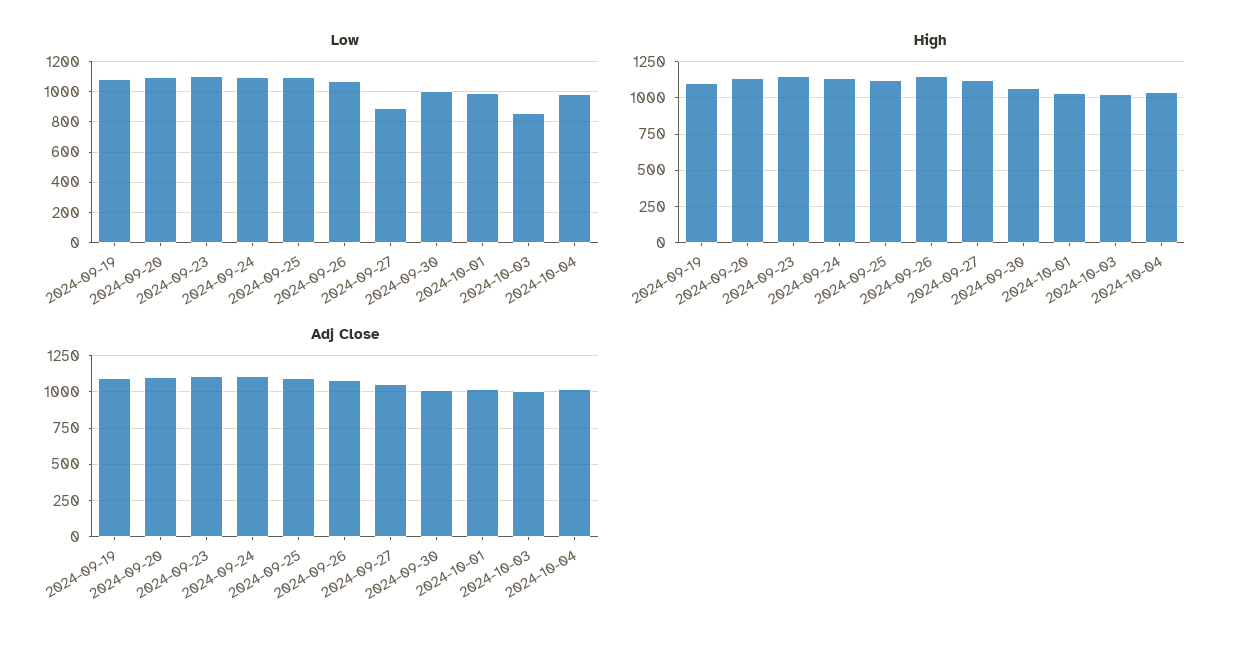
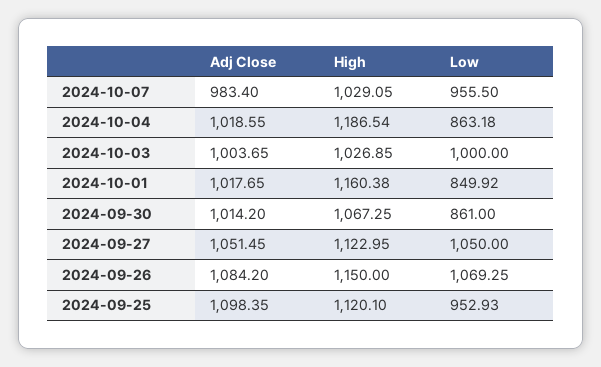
Low, 2024-09-19: 1100 -> none
Low, 2024-09-20: 1100 -> none
Low, 2024-09-23: 1100 -> none
Low, 2024-09-24: 1100 -> none
Low, 2024-09-25: 1100 -> 952.93
Low, 2024-09-27: 900 -> 1050
Low, 2024-09-30: 1000 -> 861
Low, 2024-10-01: 1000 -> 849.92
Low, 2024-10-03: 850 -> 1000
Low, 2024-10-04: 1000 -> 863.18
High, 2024-09-19: 1100 -> none
High, 2024-09-20: 1150 -> none
High, 2024-09-23: 1150 -> none
High, 2024-09-24: 1150 -> none
High, 2024-10-01: 1050 -> 1160.38
High, 2024-10-04: 1050 -> 1186.54
Adj Close, 2024-09-19: 1100 -> none
Adj Close, 2024-09-20: 1100 -> none
Adj Close, 2024-09-23: 1100 -> none
Adj Close, 2024-09-24: 1100 -> none
Adj Close, 2024-10-07: none -> 983.4
High, 2024-10-07: none -> 1029.05
Low, 2024-10-07: none -> 955.5

